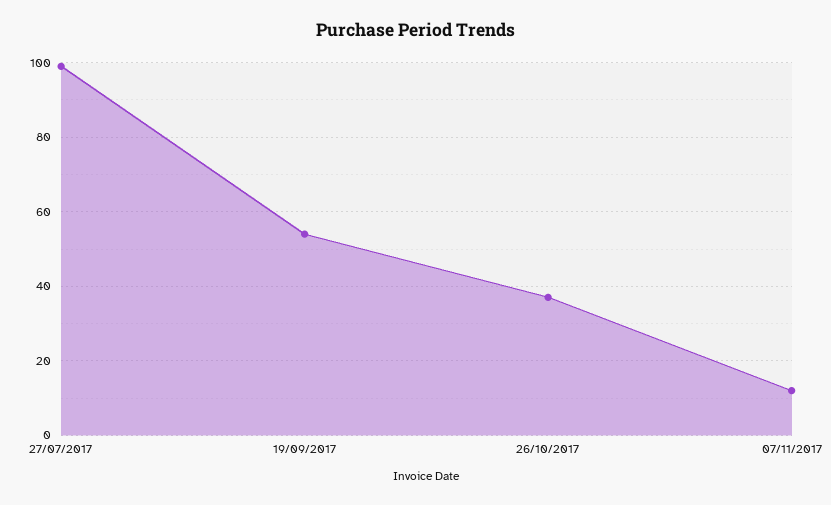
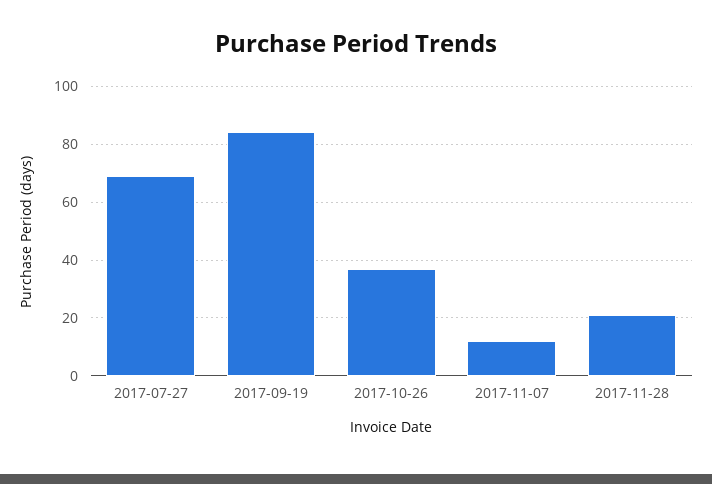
27/07/2017: 100 -> 70
19/09/2017: 55 -> 85
2017-11-28: none -> 20

